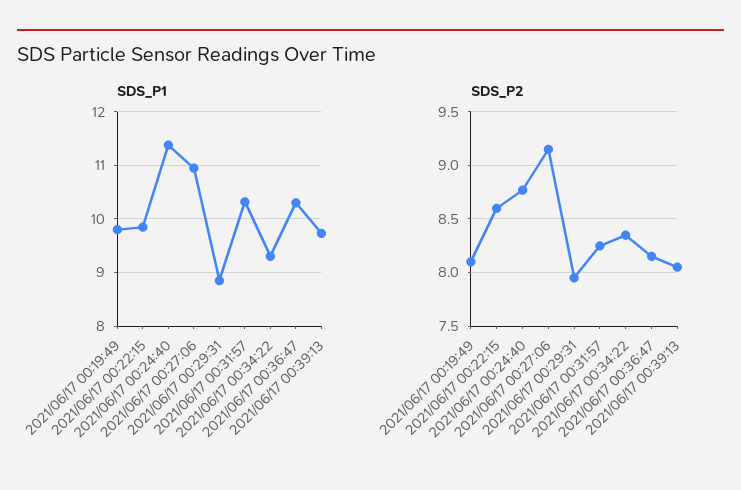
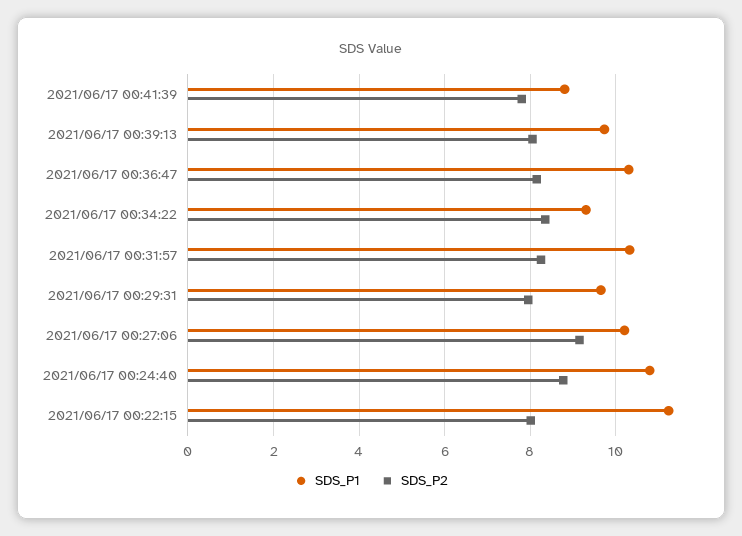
SDS_P1, 2021/06/17 00:19:49: 9.8 -> none
SDS_P1, 2021/06/17 00:22:15: 9.8 -> 11.2
SDS_P1, 2021/06/17 00:24:40: 11.4 -> 10.8
SDS_P1, 2021/06/17 00:27:06: 11 -> 10.2
SDS_P1, 2021/06/17 00:29:31: 8.8 -> 9.6
SDS_P2, 2021/06/17 00:19:49: 8.1 -> none
SDS_P2, 2021/06/17 00:22:15: 8.6 -> 8
SDS_P1, 2021/06/17 00:41:39: none -> 8.8
SDS_P2, 2021/06/17 00:41:39: none -> 7.8

